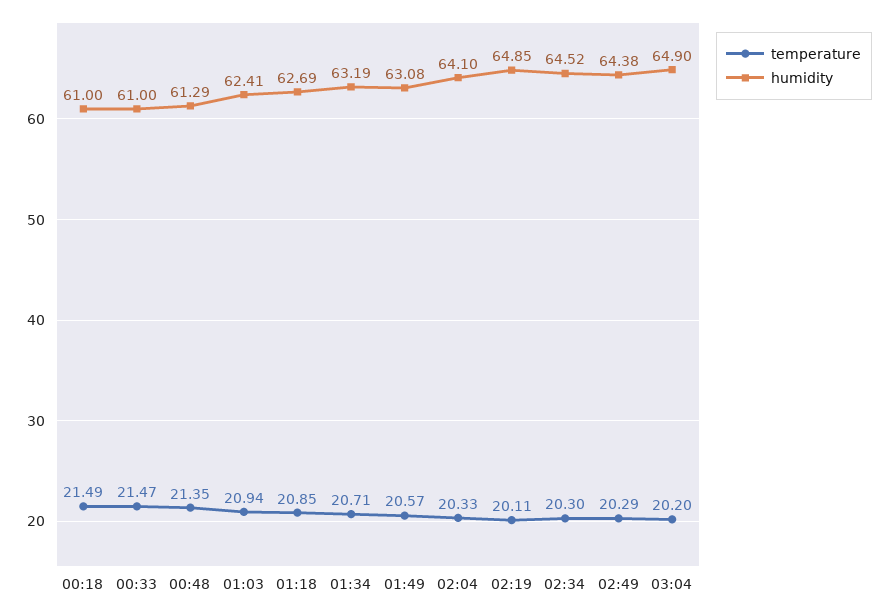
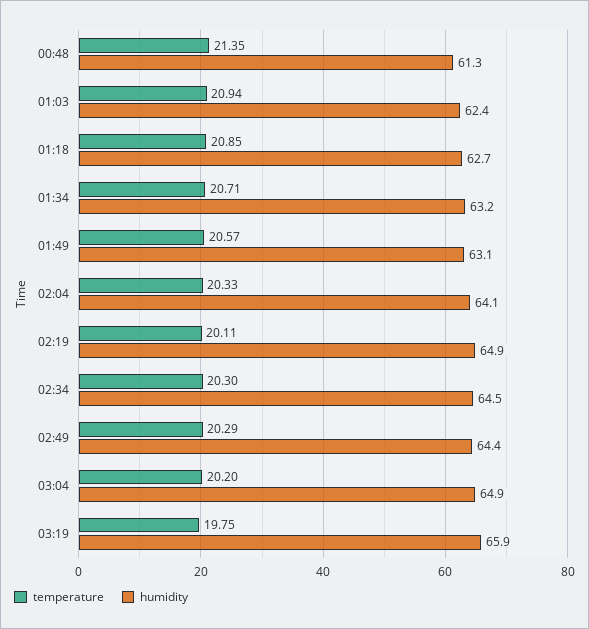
temperature, 00:18: 21.49 -> none
humidity, 00:18: 61 -> none
temperature, 00:33: 21.47 -> none
humidity, 00:33: 61 -> none
temperature, 03:19: none -> 19.75
humidity, 03:19: none -> 65.9

